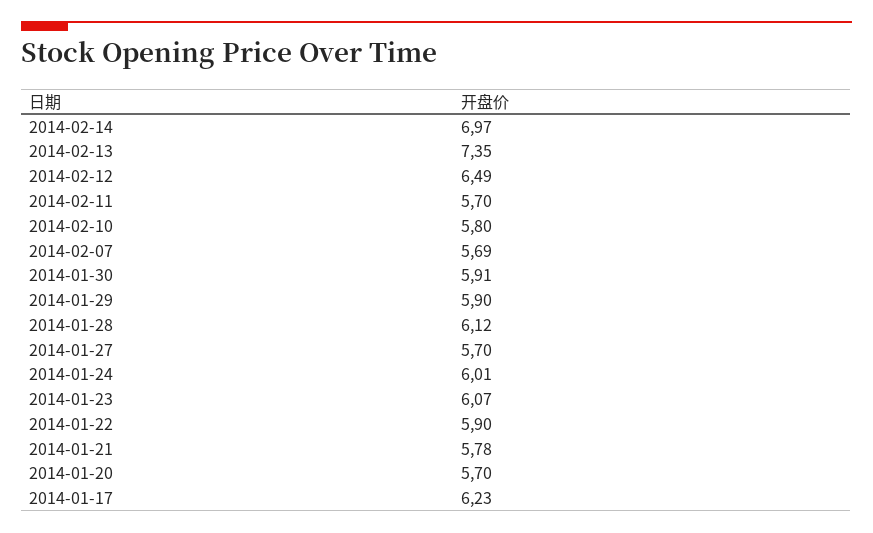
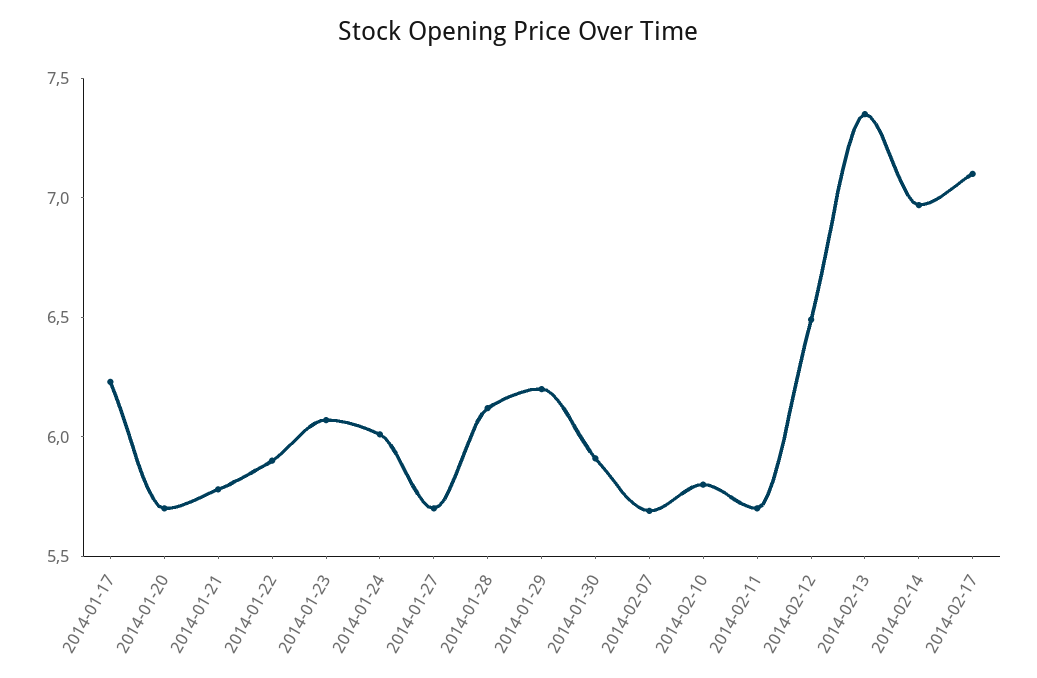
2014-01-29: 5.9 -> 6.2
2014-02-17: none -> 7.1

